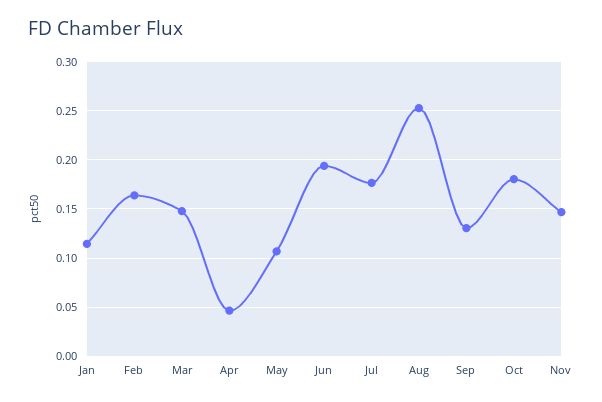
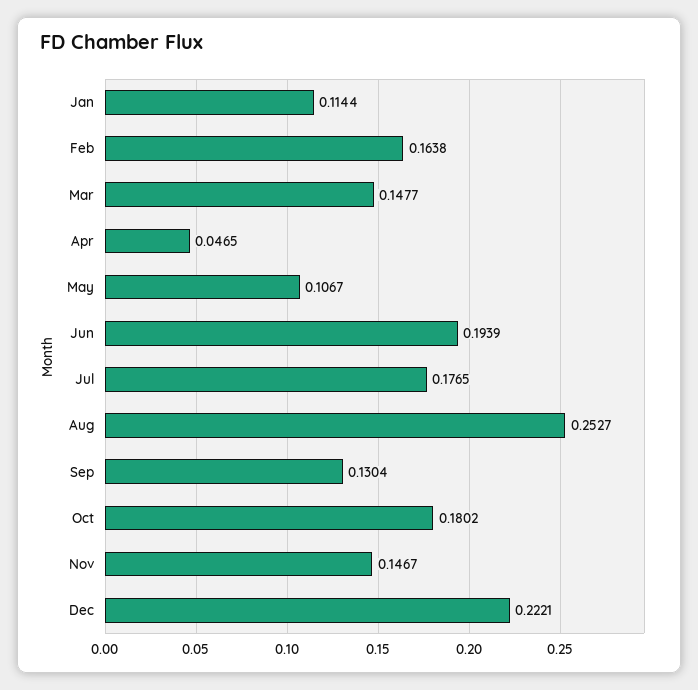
Dec: none -> 0.2221

